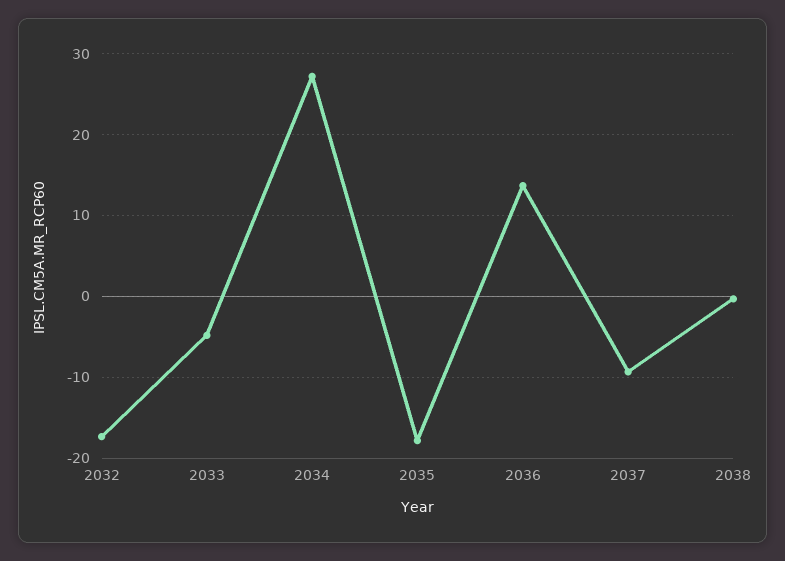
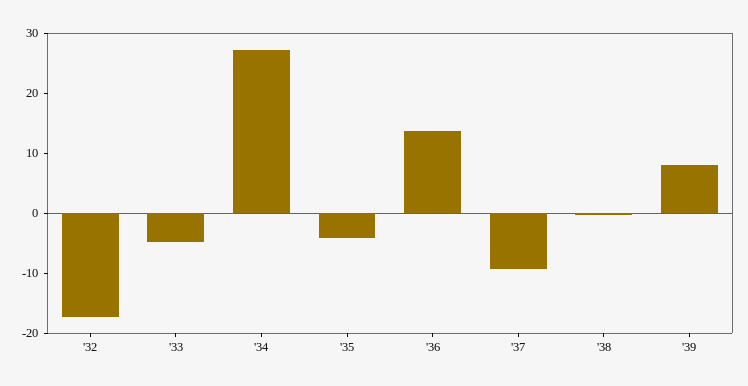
2035: -18 -> -4
'39: none -> 8

